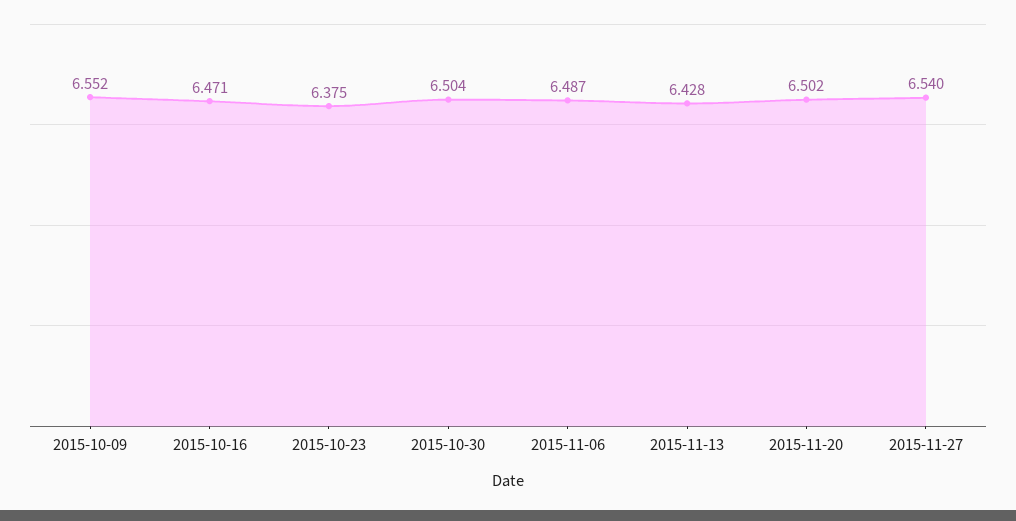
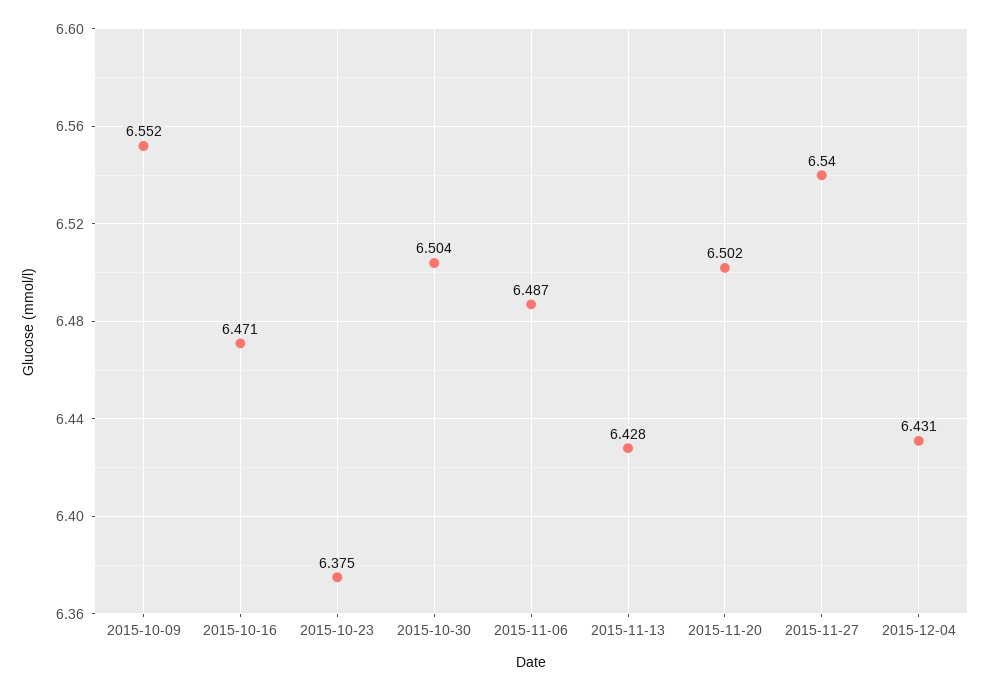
2015-12-04: none -> 6.431

